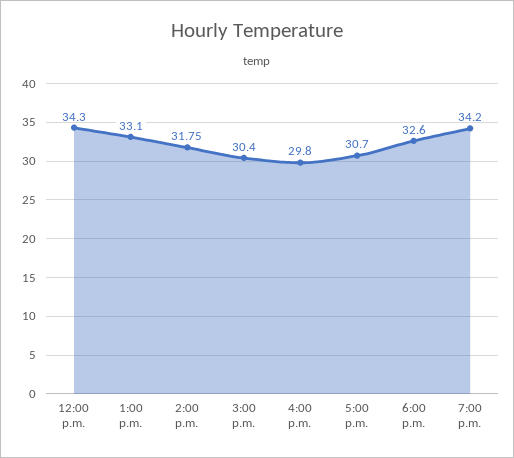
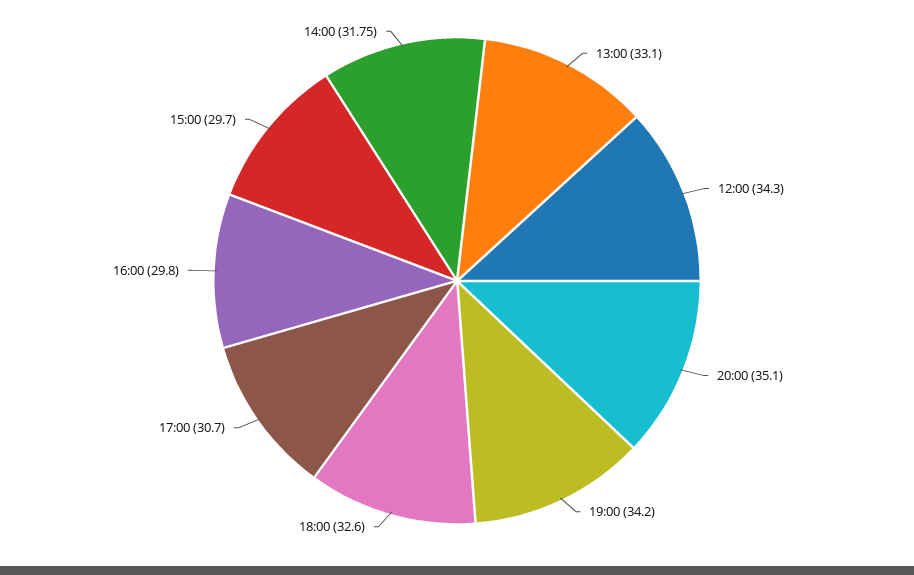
3:00 p.m.: 30.4 -> 29.7
20:00: none -> 35.1

